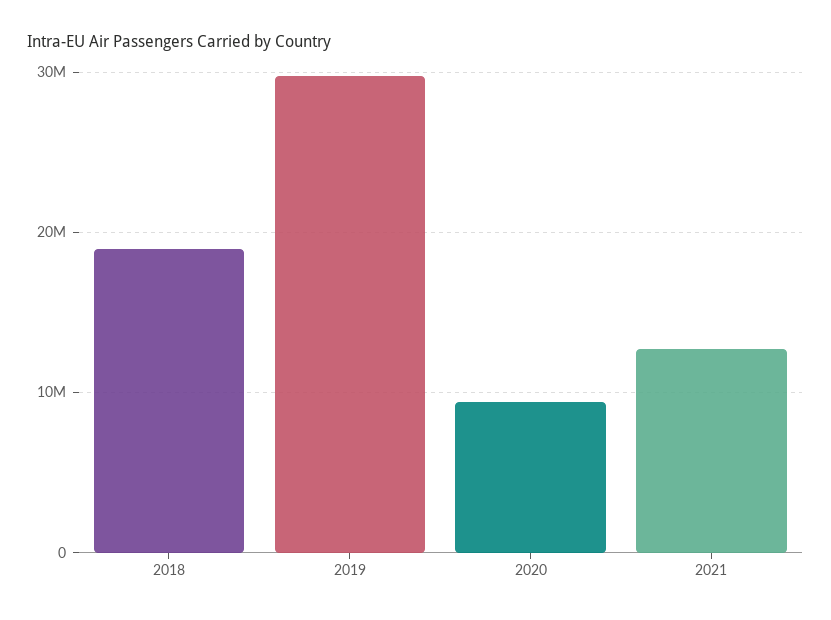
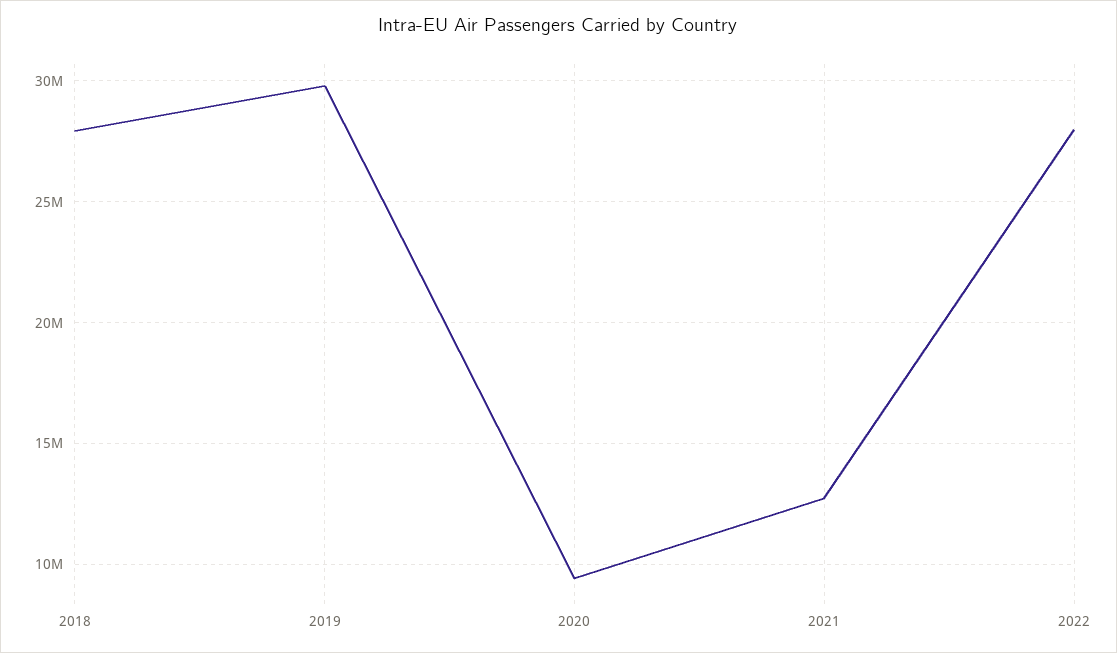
2018: 19000000 -> 28000000
2022: none -> 28000000

